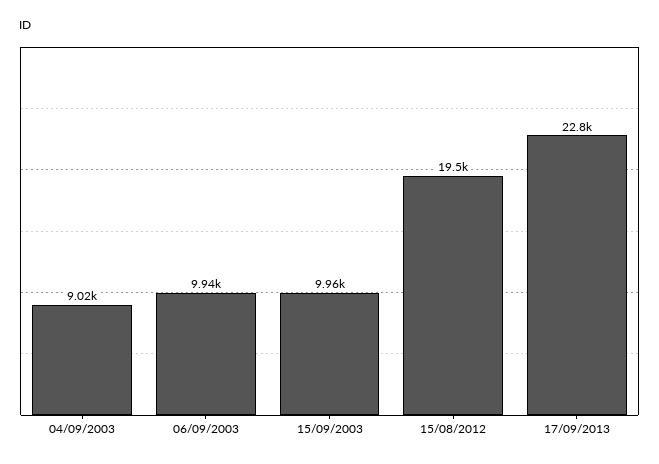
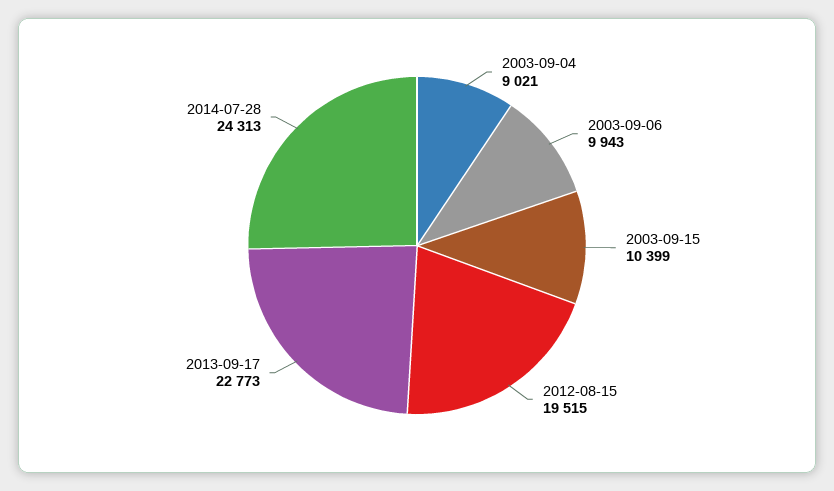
15/09/2003: 9960 -> 10399
2014-07-28: none -> 24313

